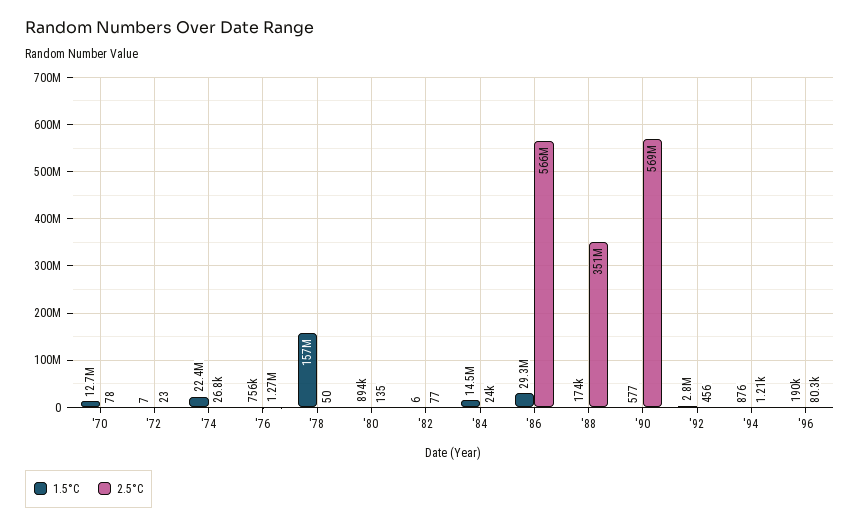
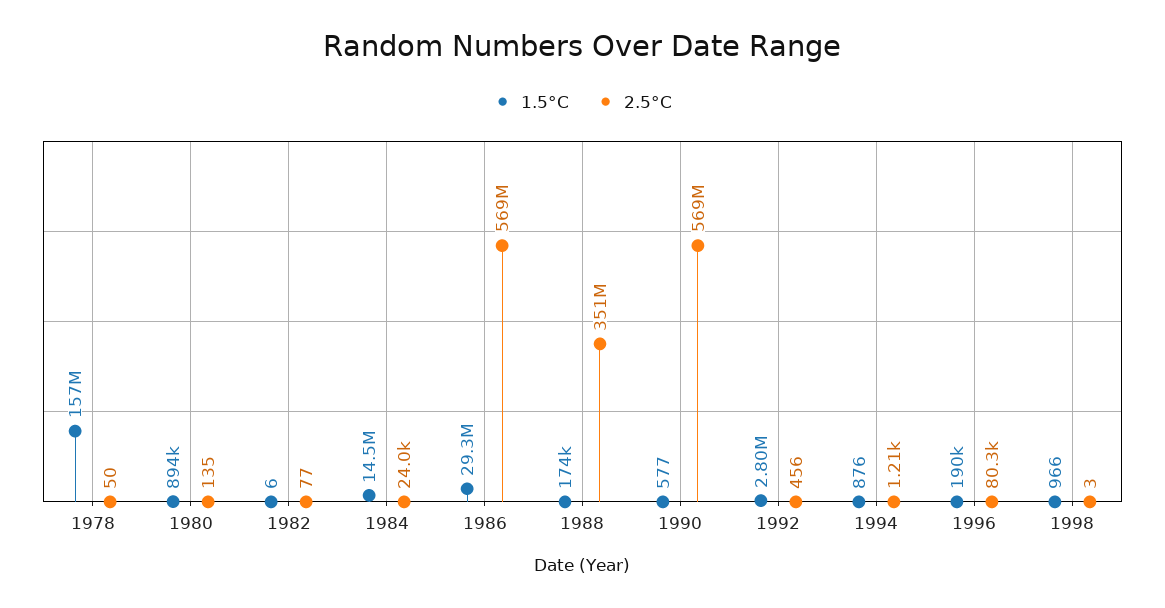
1.5°C, '70: 12700000 -> none
2.5°C, '70: 78 -> none
1.5°C, '72: 7 -> none
2.5°C, '72: 23 -> none
1.5°C, '74: 22400000 -> none
2.5°C, '74: 26800 -> none
1.5°C, '76: 756000 -> none
2.5°C, '76: 1270000 -> none
2.5°C, '86: 566000000 -> 569000000
1.5°C, 1998: none -> 966
2.5°C, 1998: none -> 3

